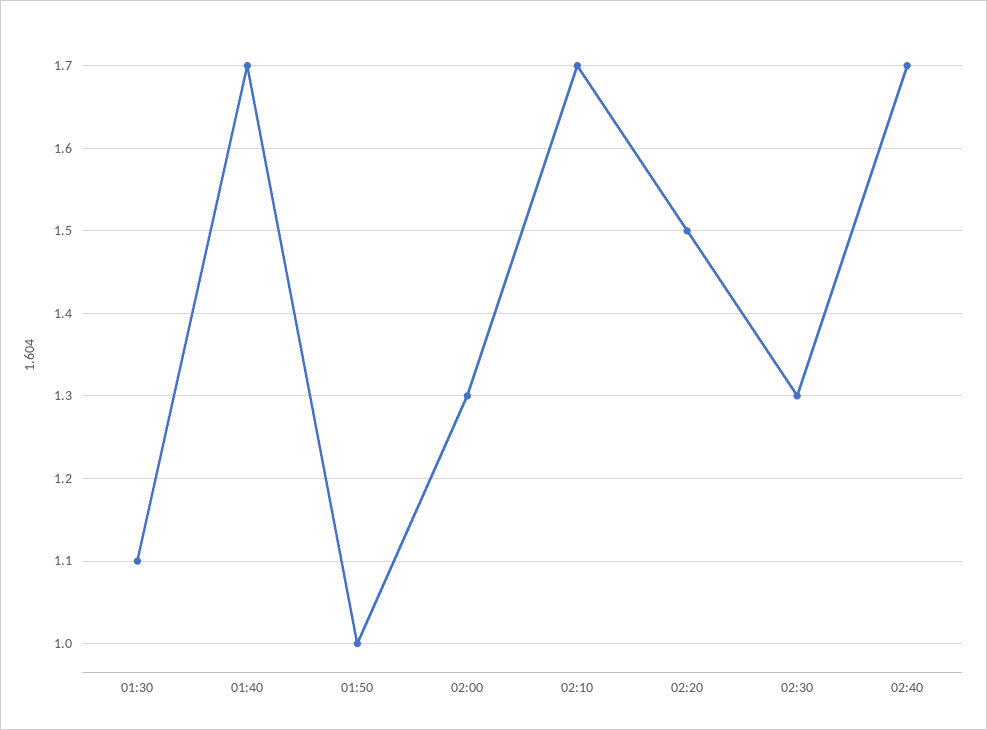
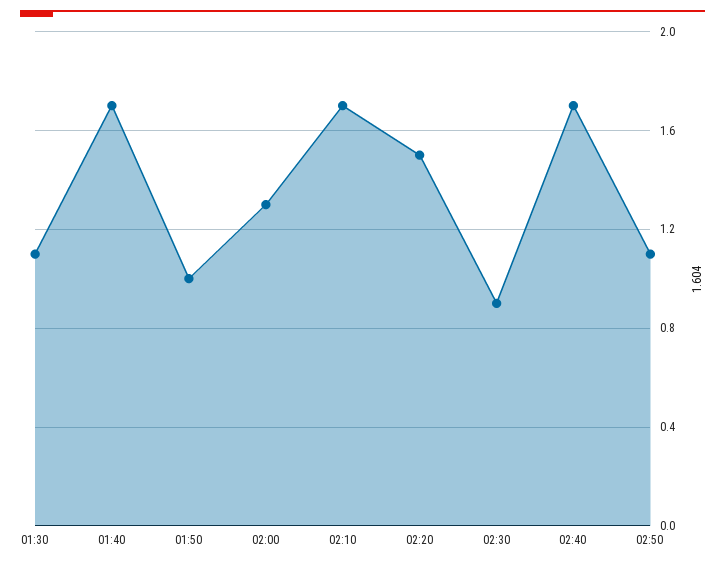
02:30: 1.3 -> 0.9
02:50: none -> 1.1

